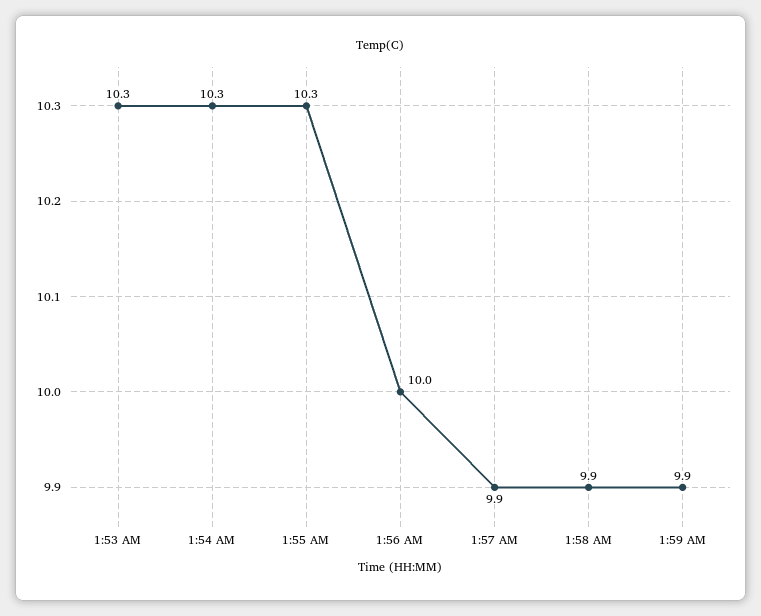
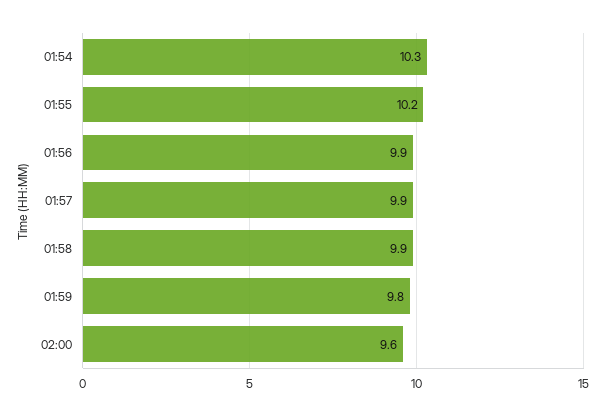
1:53 AM: 10.3 -> none
1:55 AM: 10.3 -> 10.2
1:56 AM: 10 -> 9.9
1:59 AM: 9.9 -> 9.8
02:00: none -> 9.6

